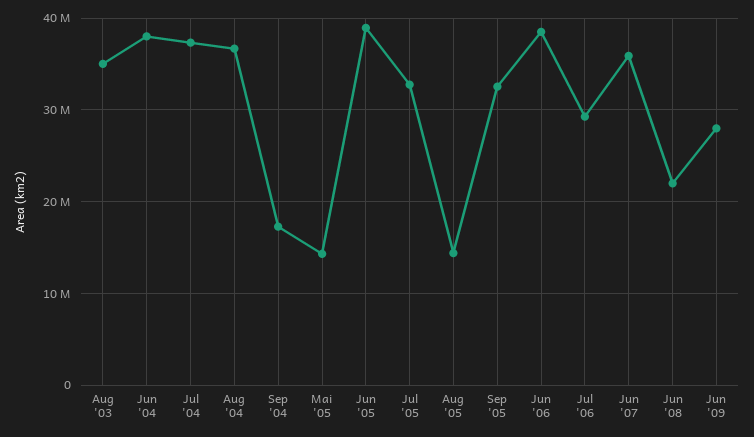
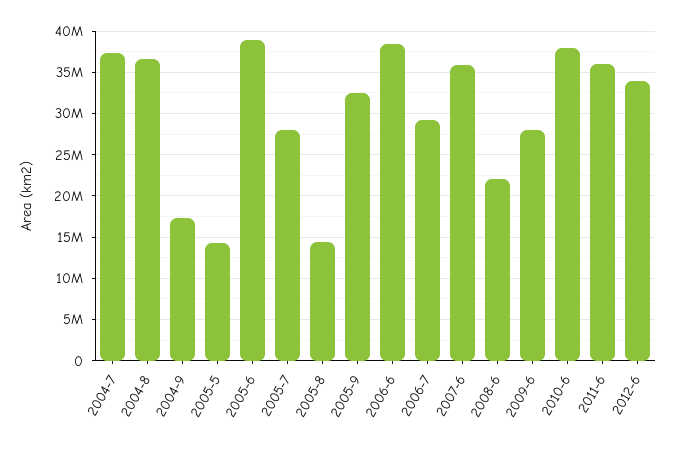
Aug '03: 35000000 -> none
Jun '04: 38000000 -> none
Jul '05: 33000000 -> 28000000
2010-6: none -> 38000000
2011-6: none -> 36000000
2012-6: none -> 34000000

